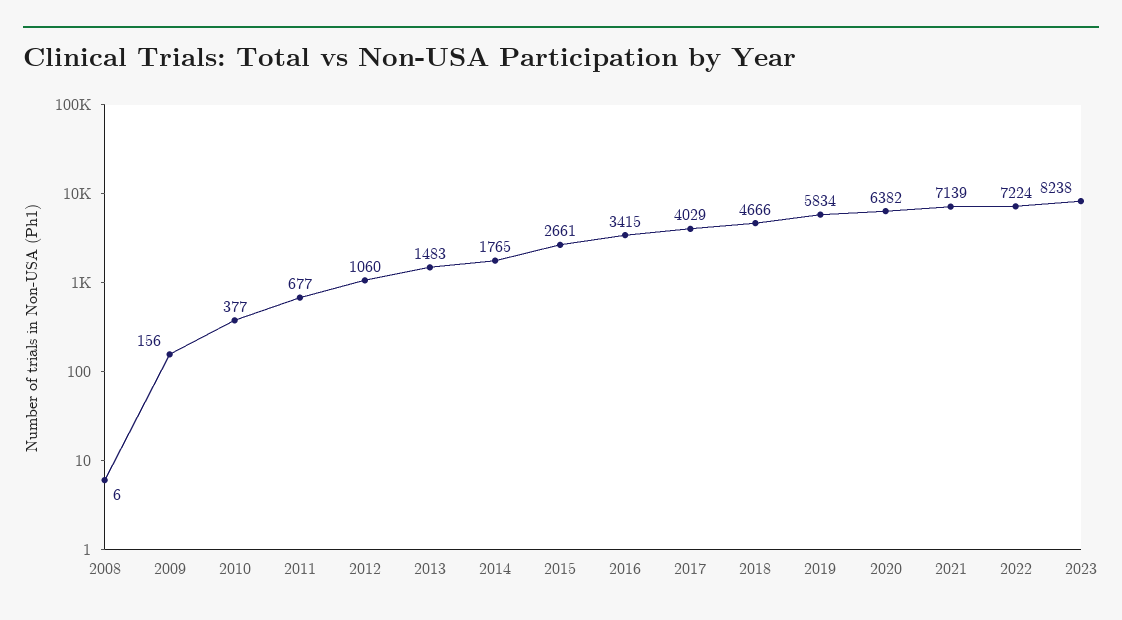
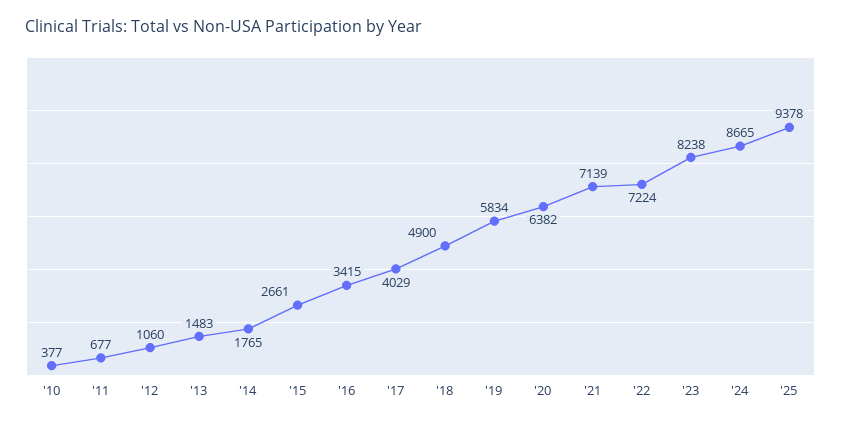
2008: 6 -> none
2009: 156 -> none
2018: 4666 -> 4900
'24: none -> 8665
'25: none -> 9378

